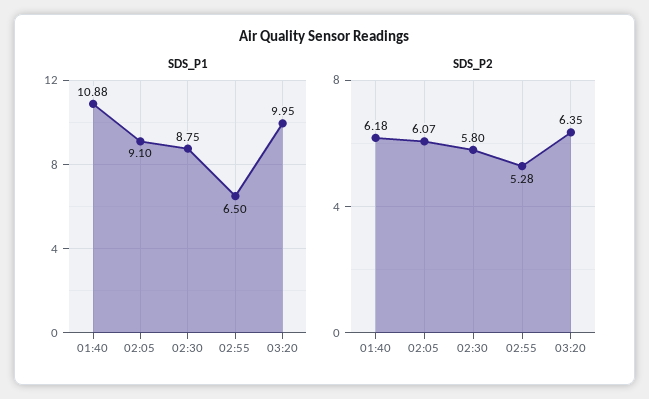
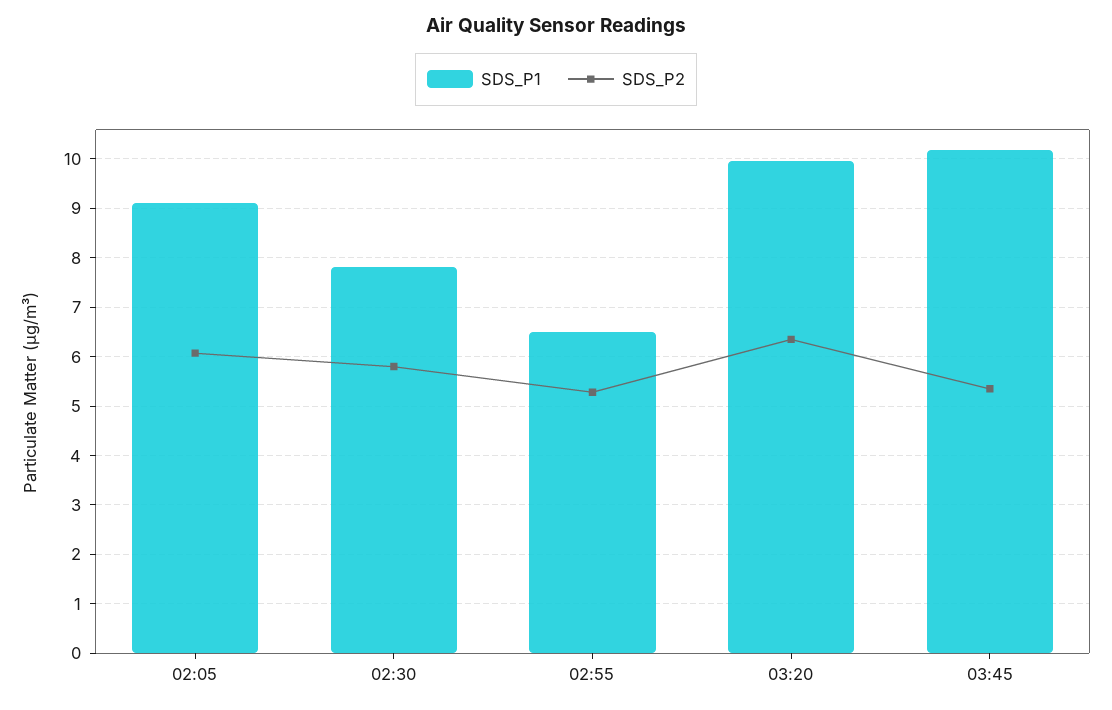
SDS_P1, 01:40: 10.88 -> none
SDS_P1, 02:30: 8.75 -> 7.8
SDS_P2, 01:40: 6.18 -> none
SDS_P1, 03:45: none -> 10.2
SDS_P2, 03:45: none -> 5.4

